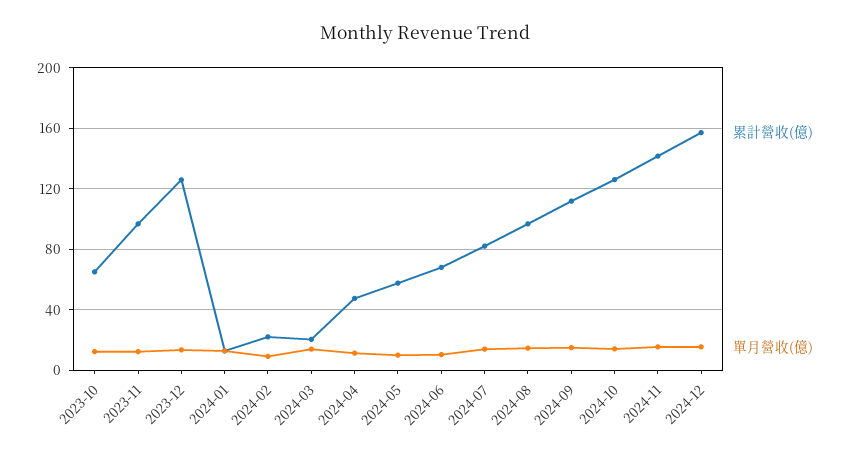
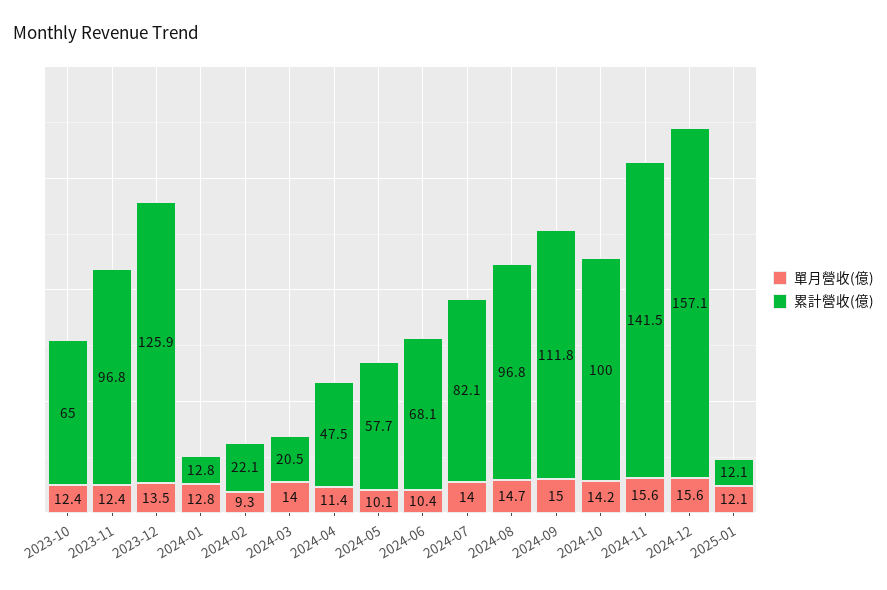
累計營收(億), 2024-10: 125 -> 100
單月營收(億), 2025-01: none -> 12.1
累計營收(億), 2025-01: none -> 12.1

